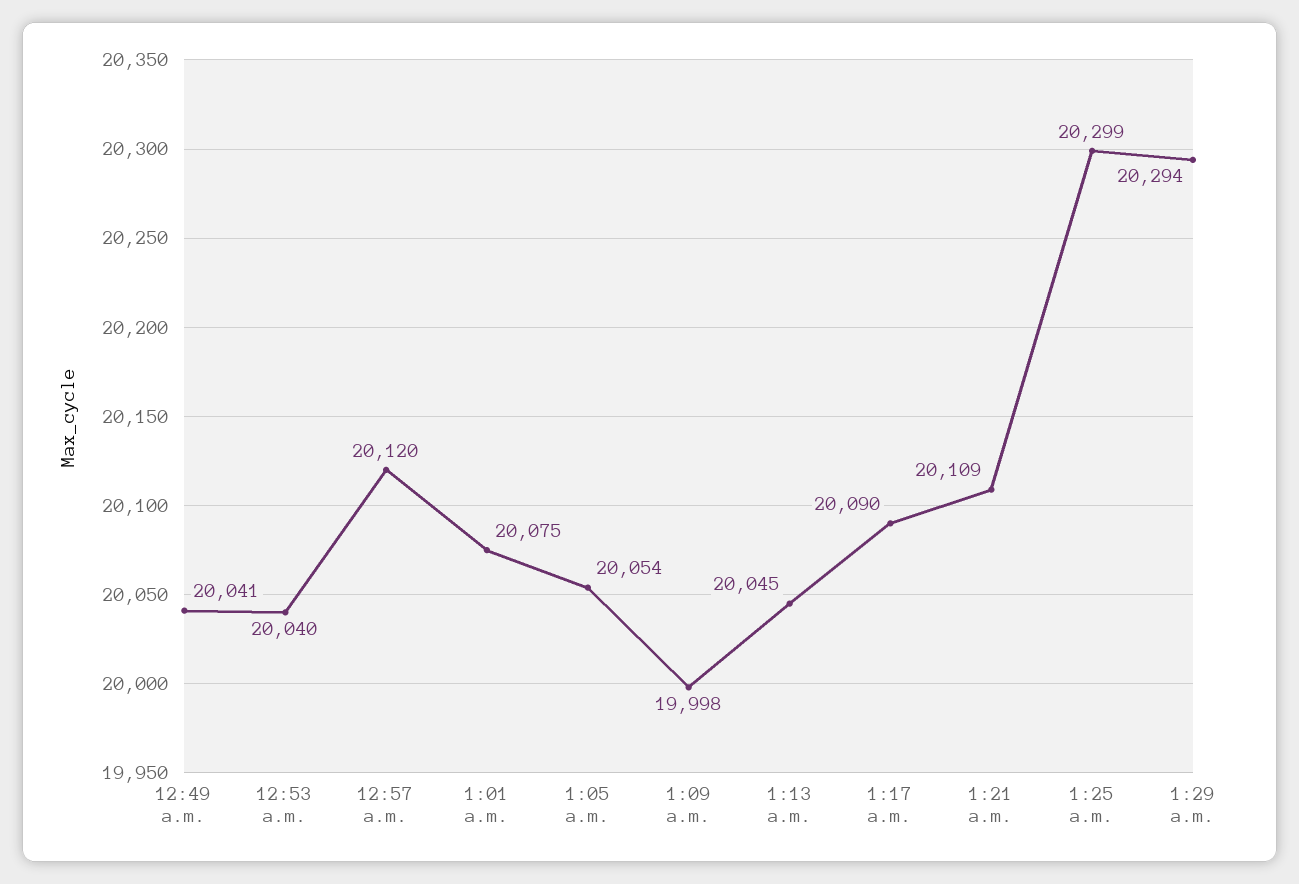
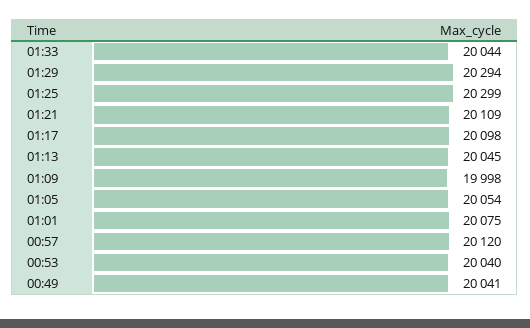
1:17 a.m.: 20090 -> 20098
01:33: none -> 20044

